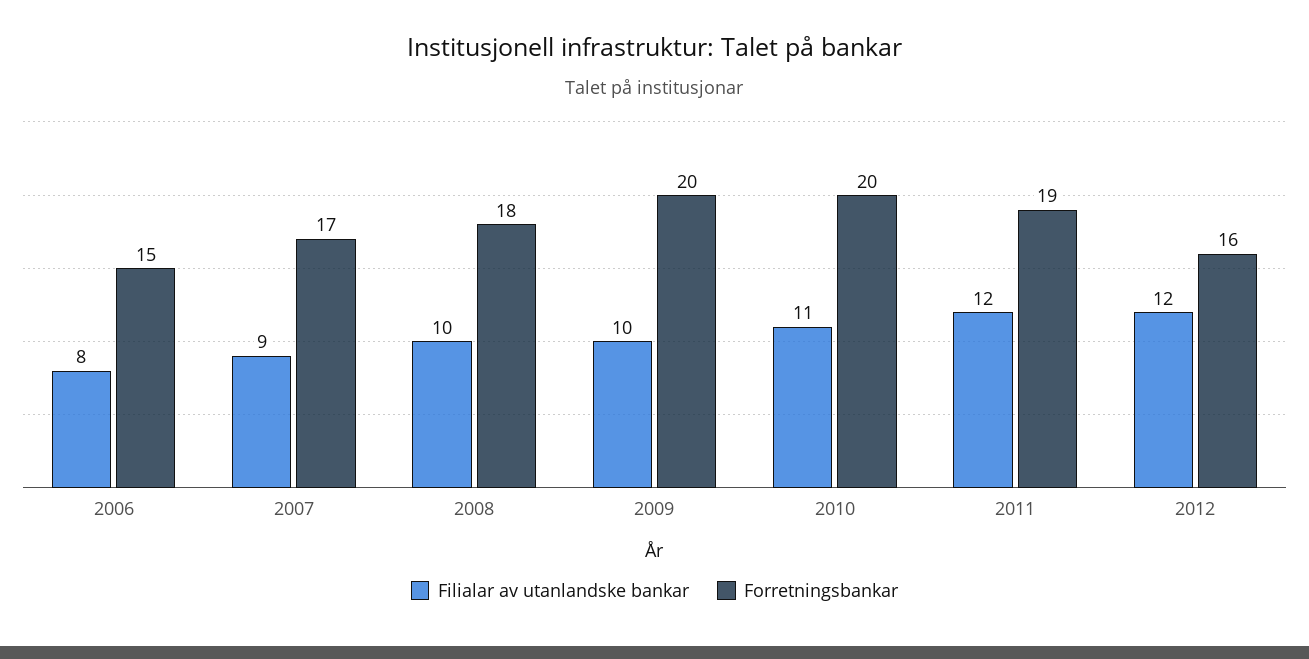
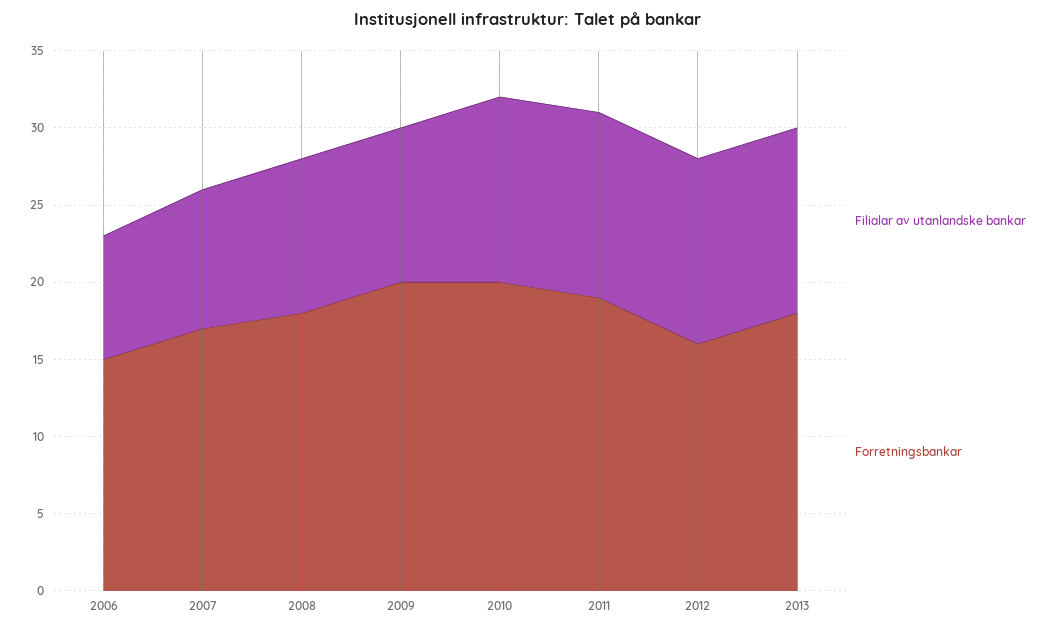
Filialar av utanlandske bankar, 2010: 11 -> 12
Filialar av utanlandske bankar, 2013: none -> 12
Forretningsbankar, 2013: none -> 18

